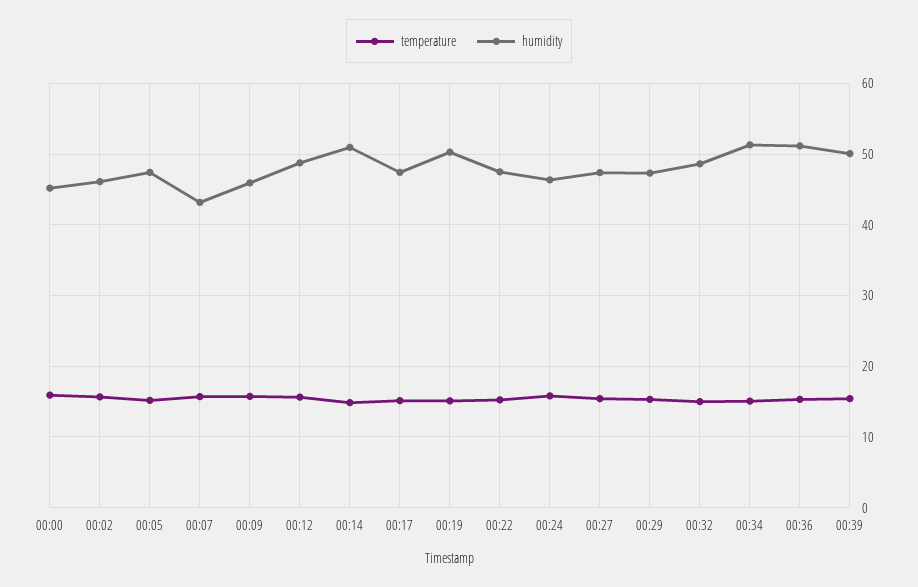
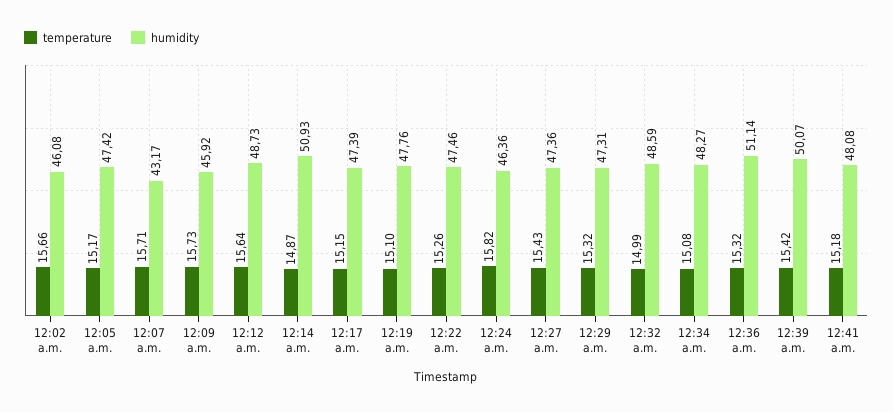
temperature, 00:00: 16 -> none
humidity, 00:00: 45 -> none
humidity, 00:19: 50 -> 47.76
humidity, 00:34: 51 -> 48.27
temperature, 12:41 a.m.: none -> 15.18
humidity, 12:41 a.m.: none -> 48.08

